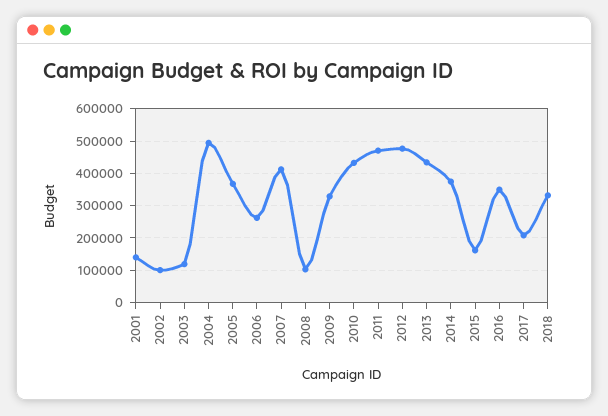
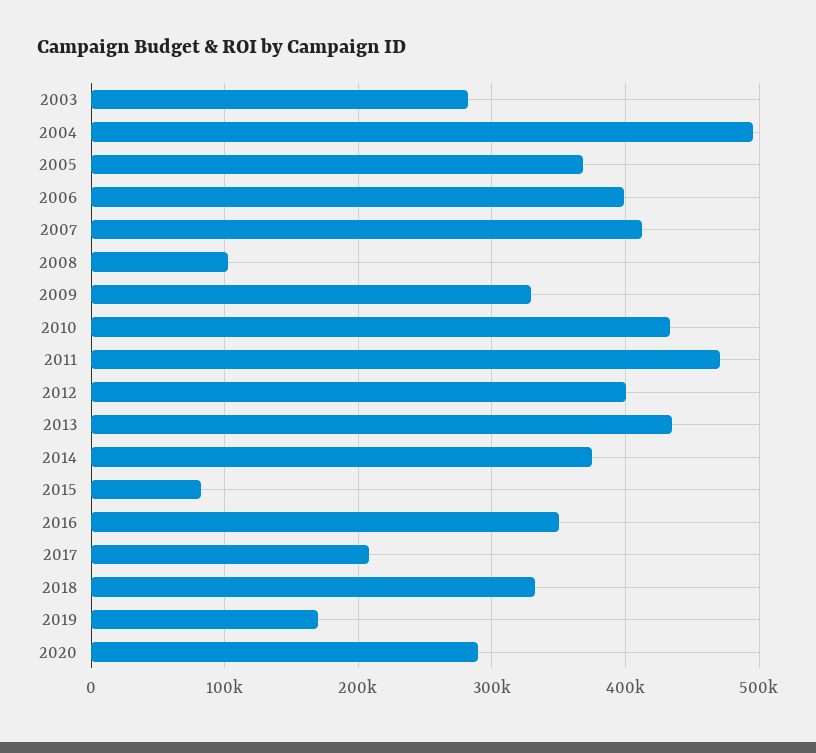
2001: 140000 -> none
2002: 100000 -> none
2003: 120000 -> 280000
2006: 260000 -> 400000
2012: 480000 -> 400000
2015: 160000 -> 80000
2019: none -> 170000
2020: none -> 290000

